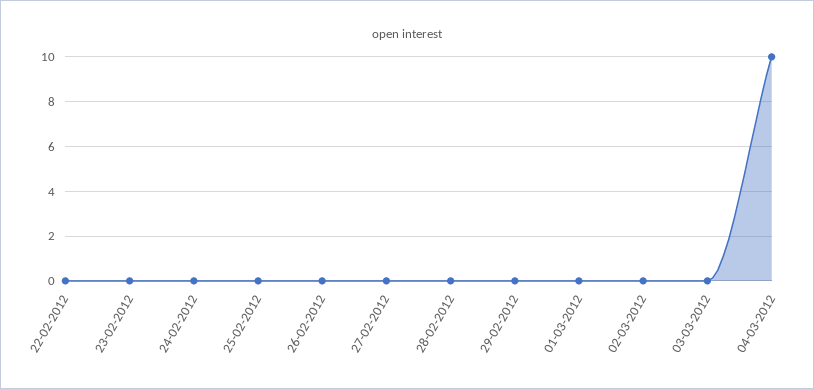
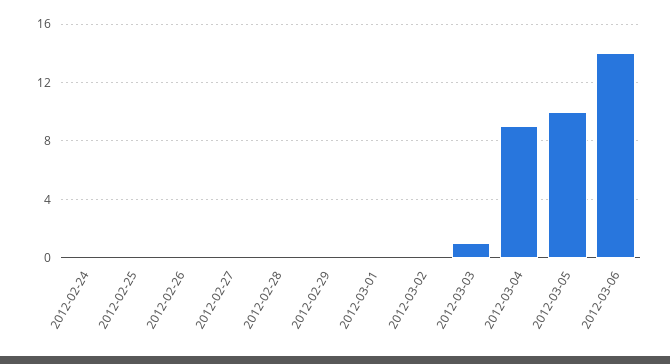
22-02-2012: 0 -> none
23-02-2012: 0 -> none
03-03-2012: 0 -> 1
04-03-2012: 10 -> 9
2012-03-05: none -> 10
2012-03-06: none -> 14

